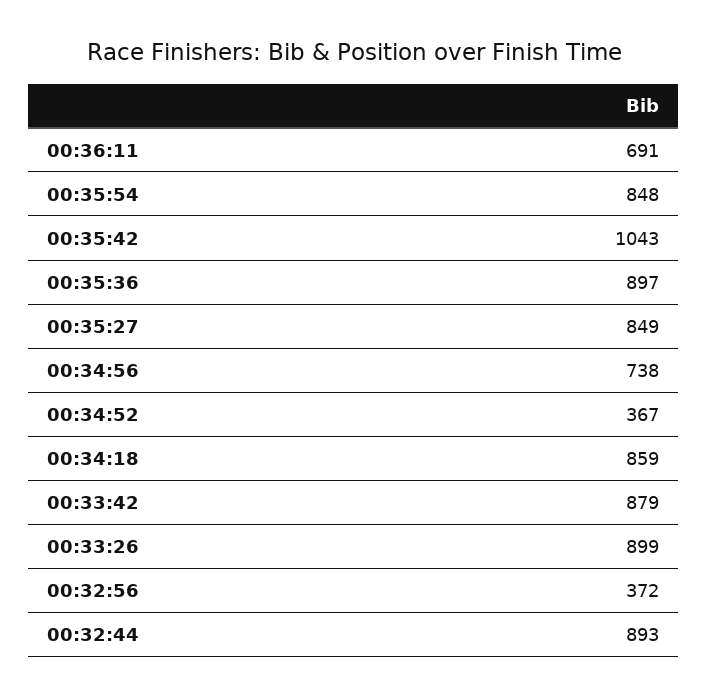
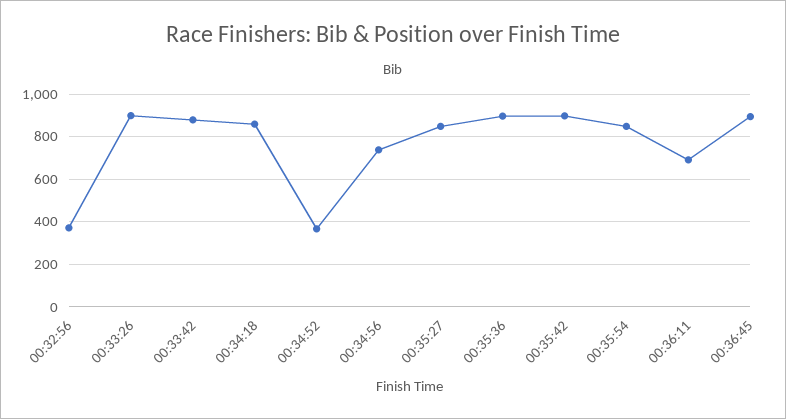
00:35:42: 1043 -> 900
00:32:44: 893 -> none
00:36:45: none -> 900

